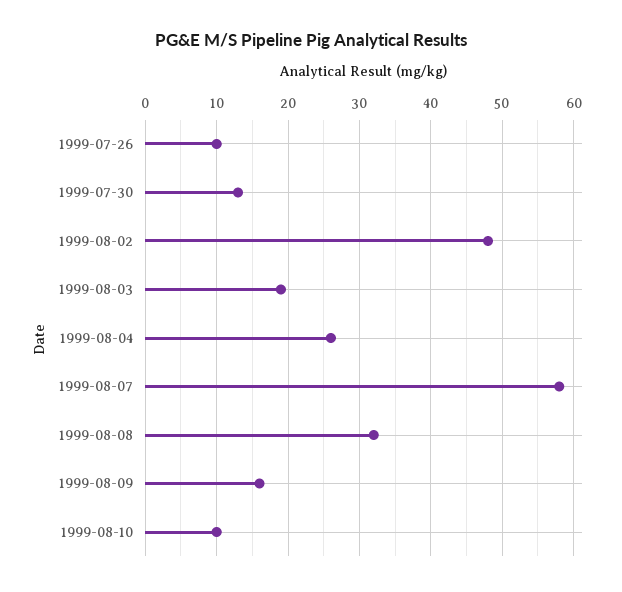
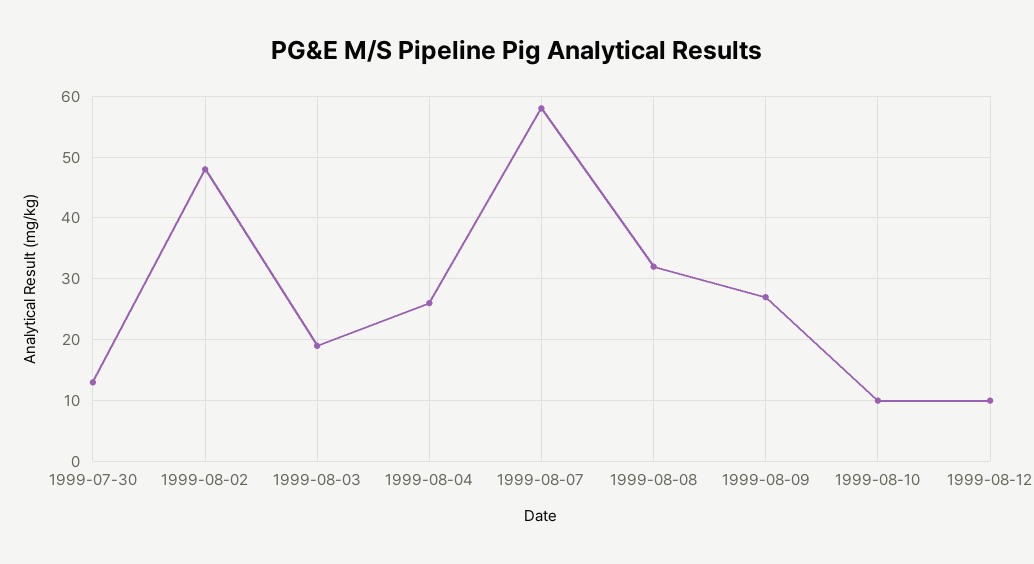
1999-07-26: 10 -> none
1999-08-09: 16 -> 27
1999-08-12: none -> 10

